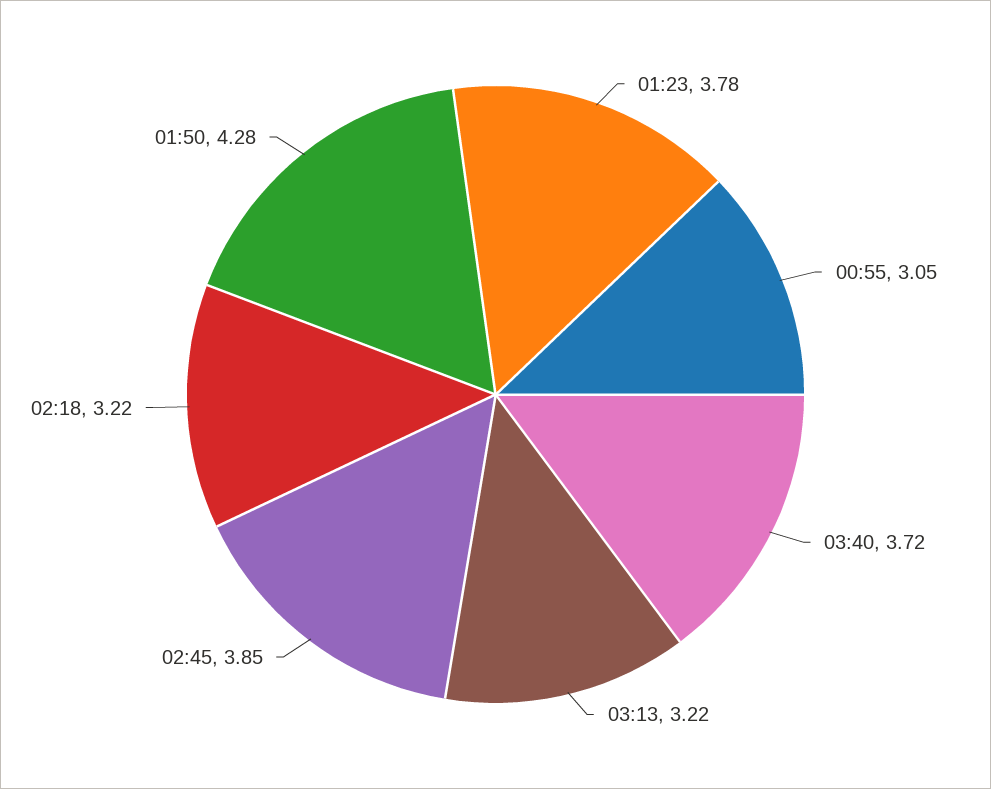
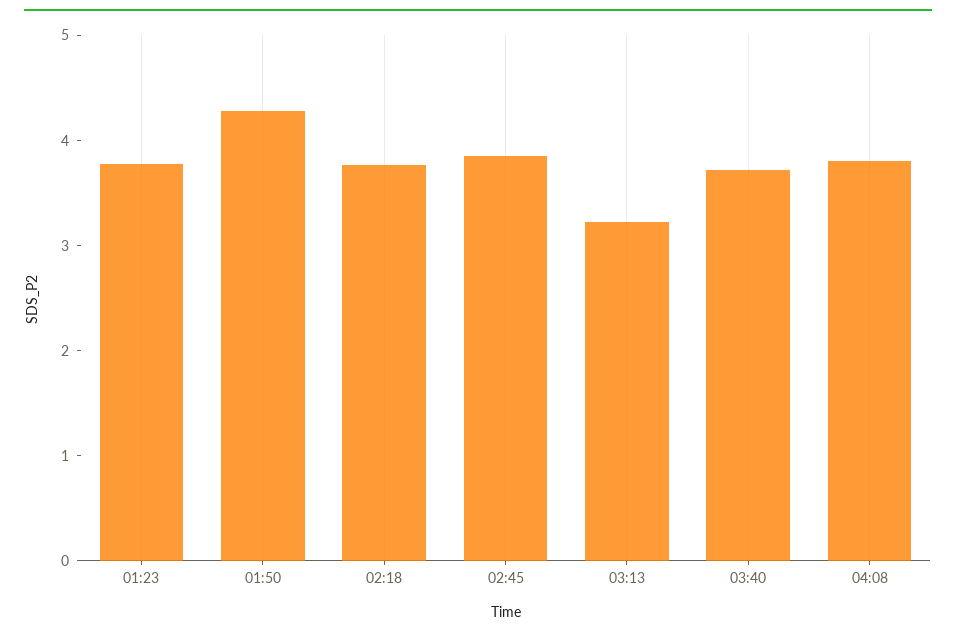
00:55: 3.05 -> none
02:18: 3.22 -> 3.8
04:08: none -> 3.8

